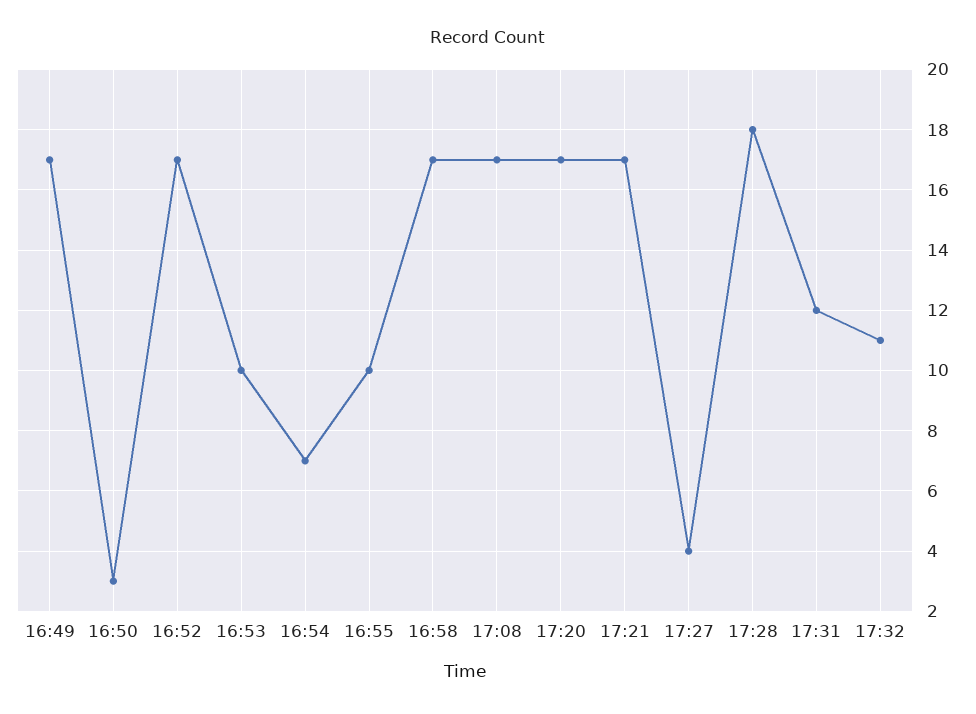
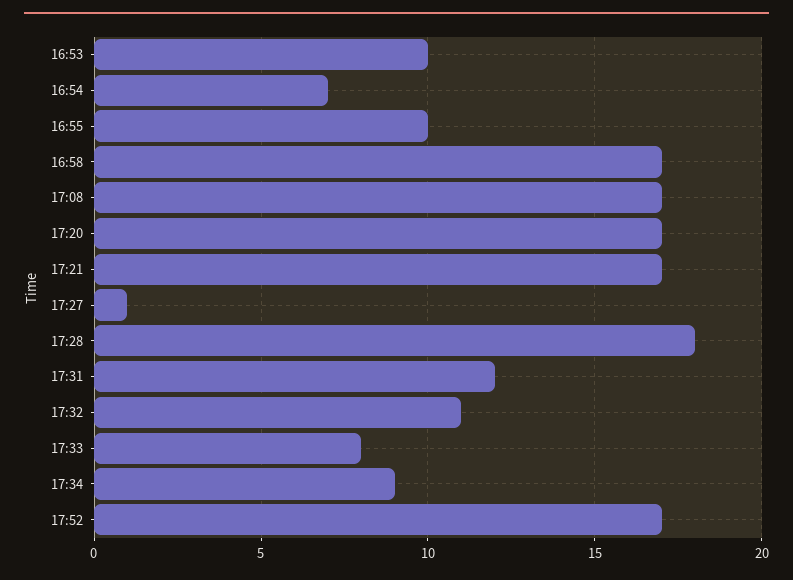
16:49: 17 -> none
16:50: 3 -> none
16:52: 17 -> none
17:27: 4 -> 1
17:33: none -> 8
17:34: none -> 9
17:52: none -> 17

